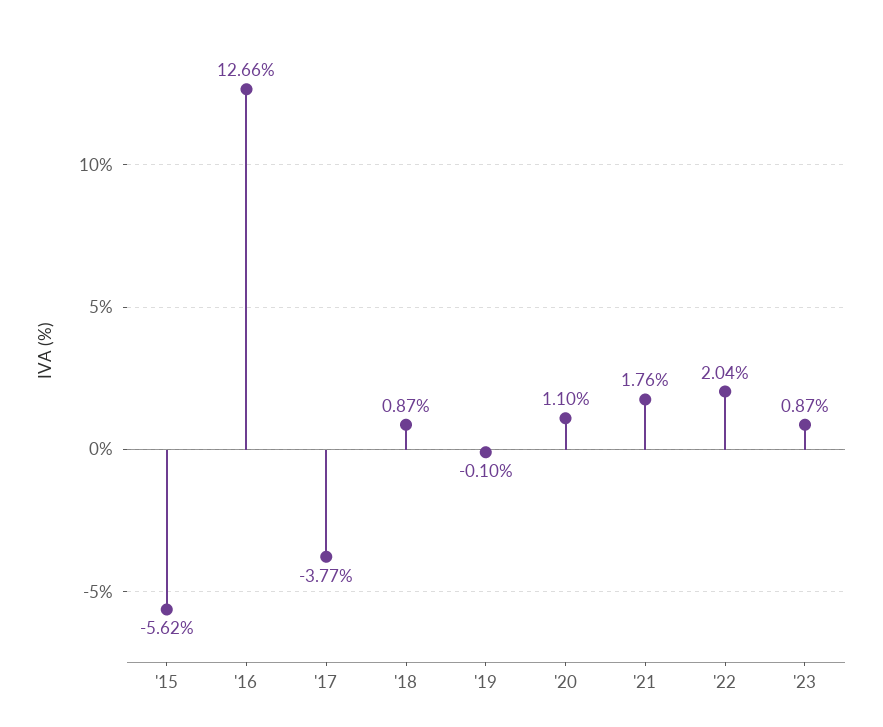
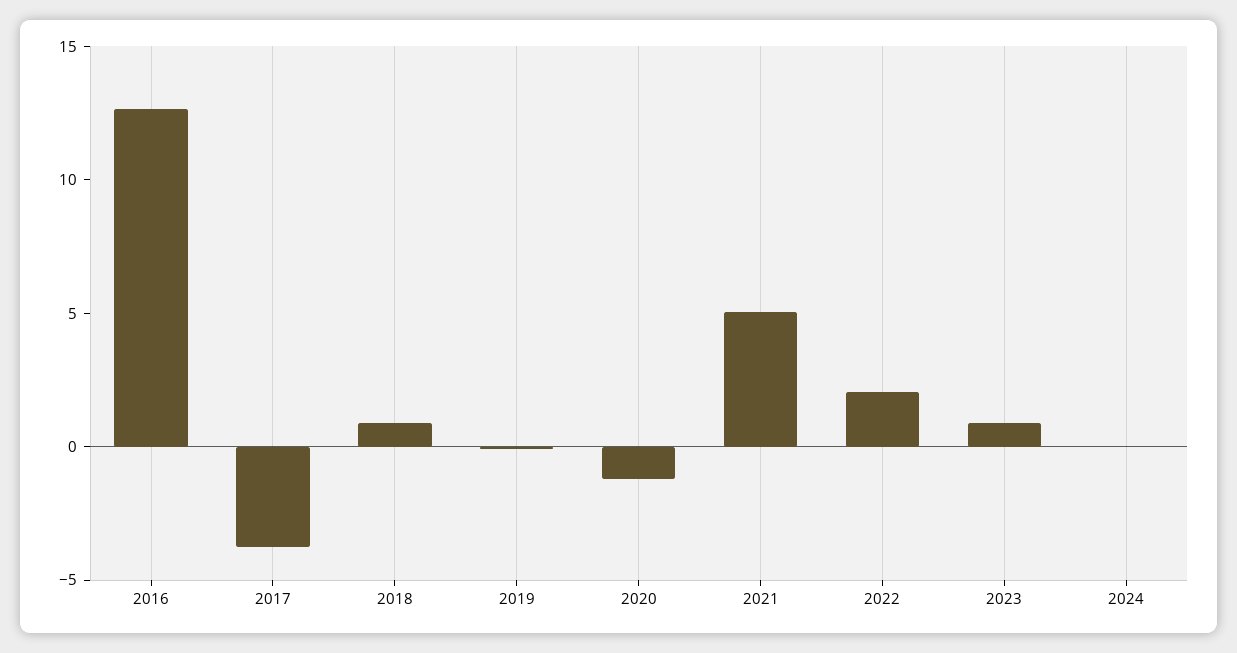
'15: -5.62 -> none
'20: 1.1 -> -1
'21: 1.76 -> 5
2024: none -> 0

